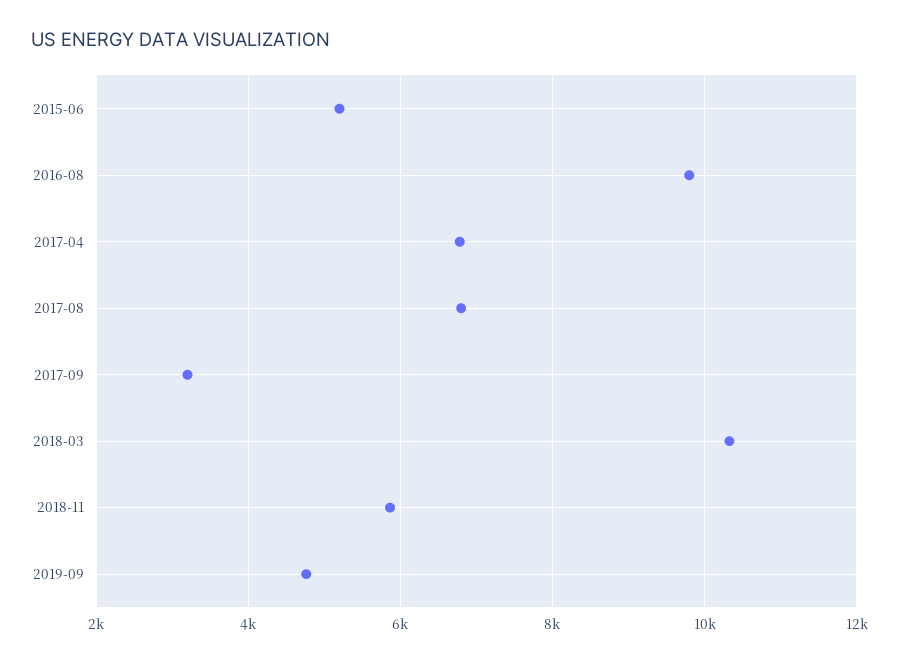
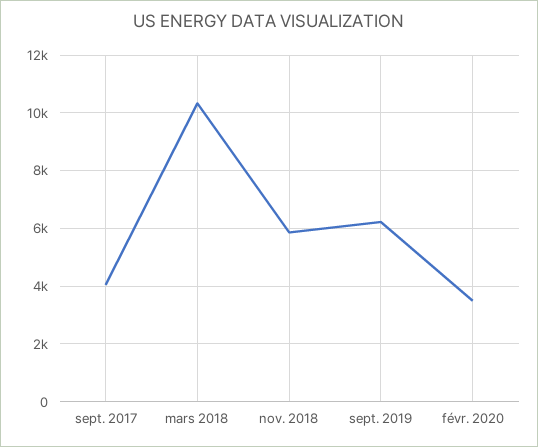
2015-06: 5200 -> none
2016-08: 9800 -> none
2017-04: 6800 -> none
2017-08: 6800 -> none
2017-09: 3200 -> 4000
2019-09: 4800 -> 6250
févr. 2020: none -> 3500

